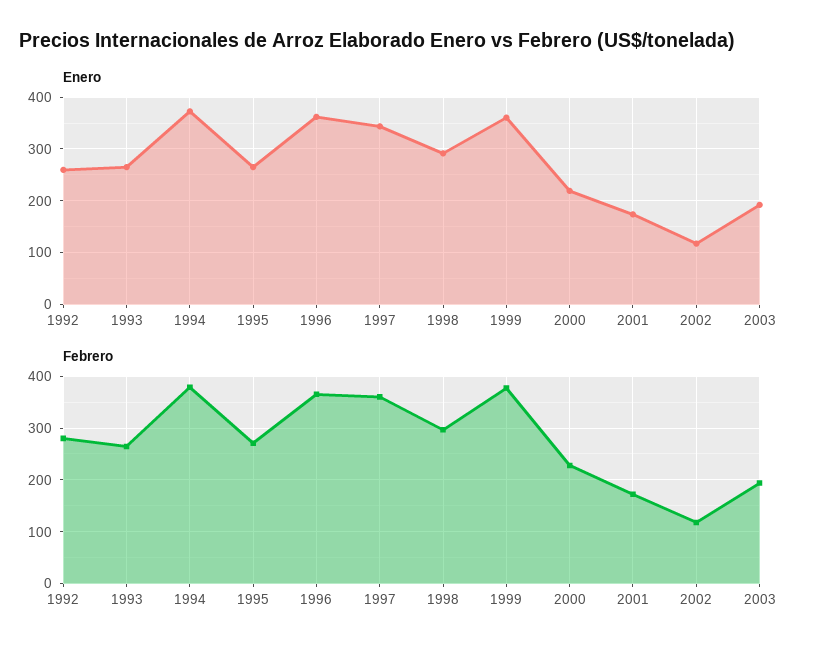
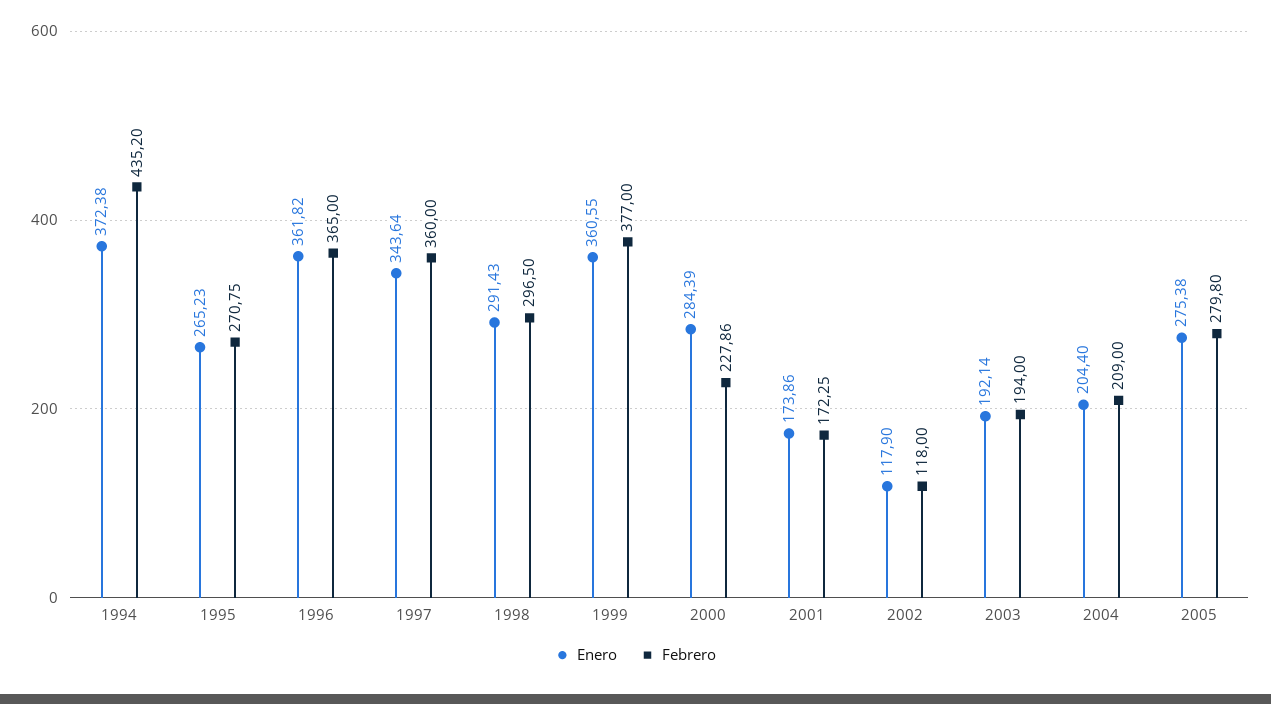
Enero, 1992: 260 -> none
Enero, 1993: 260 -> none
Enero, 2000: 220 -> 284.39
Febrero, 1992: 280 -> none
Febrero, 1993: 260 -> none
Febrero, 1994: 380 -> 435.2
Enero, 2004: none -> 204.4
Febrero, 2004: none -> 209
Enero, 2005: none -> 275.38
Febrero, 2005: none -> 279.8

